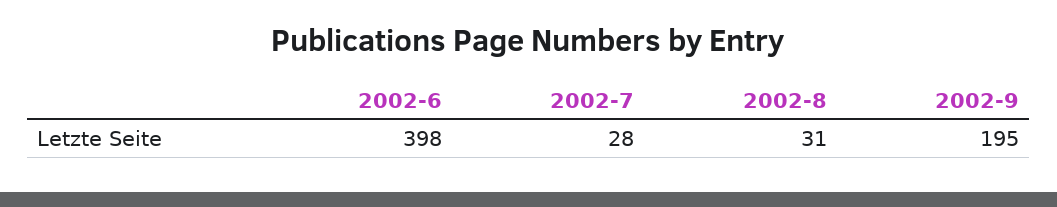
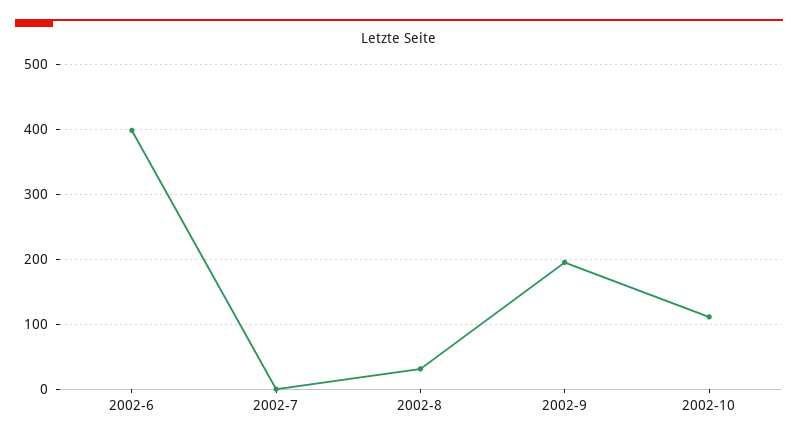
2002-7: 28 -> 0
2002-10: none -> 110

